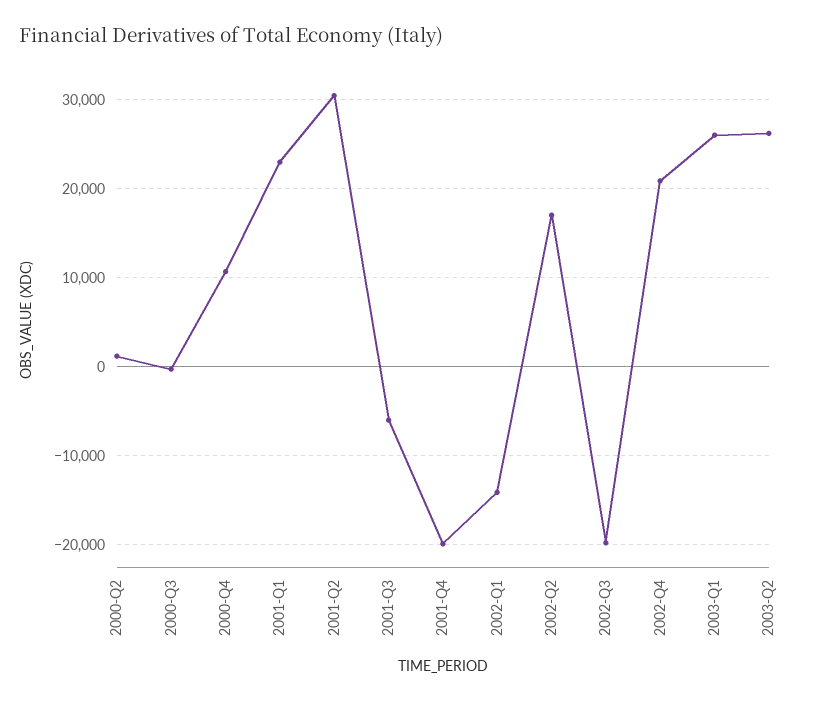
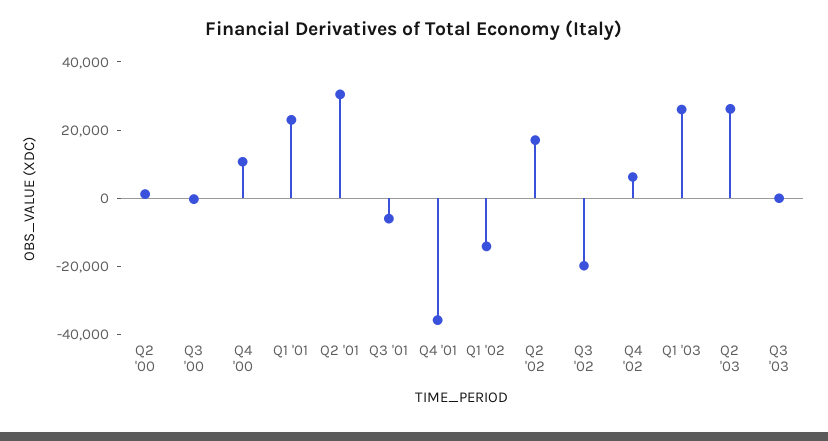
2001-Q4: -20000 -> -35000
2002-Q4: 21000 -> 5000
Q3 '03: none -> 0

